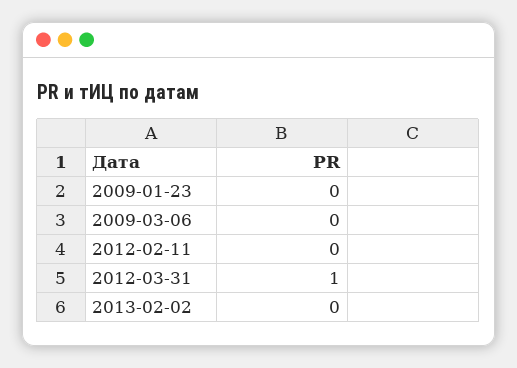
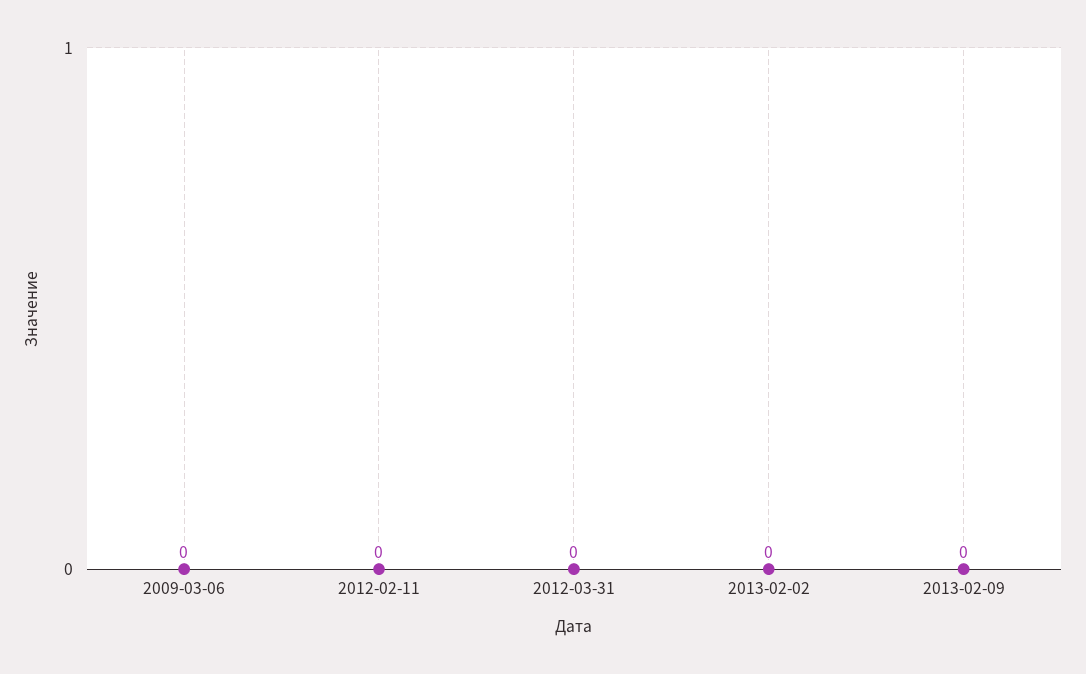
2009-01-23: 0 -> none
2012-03-31: 1 -> 0
2013-02-09: none -> 0

